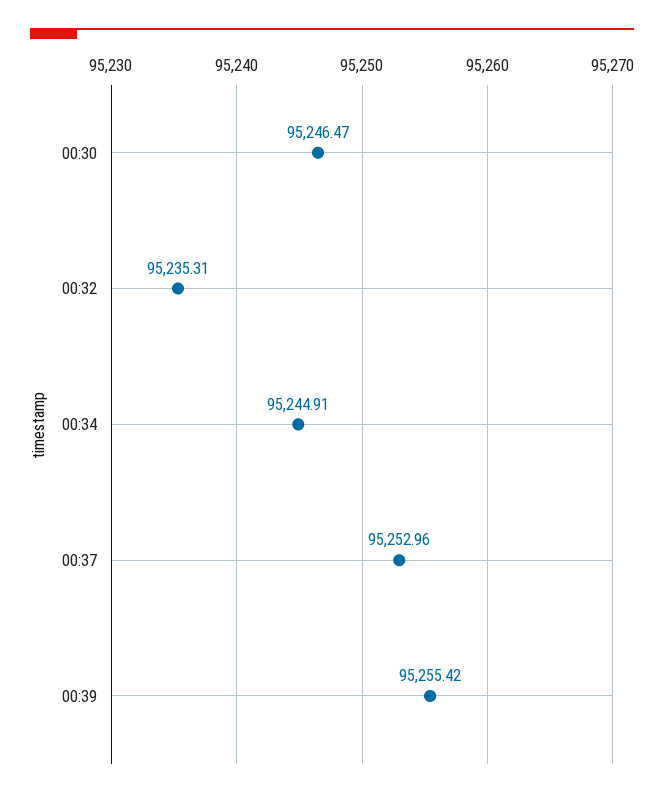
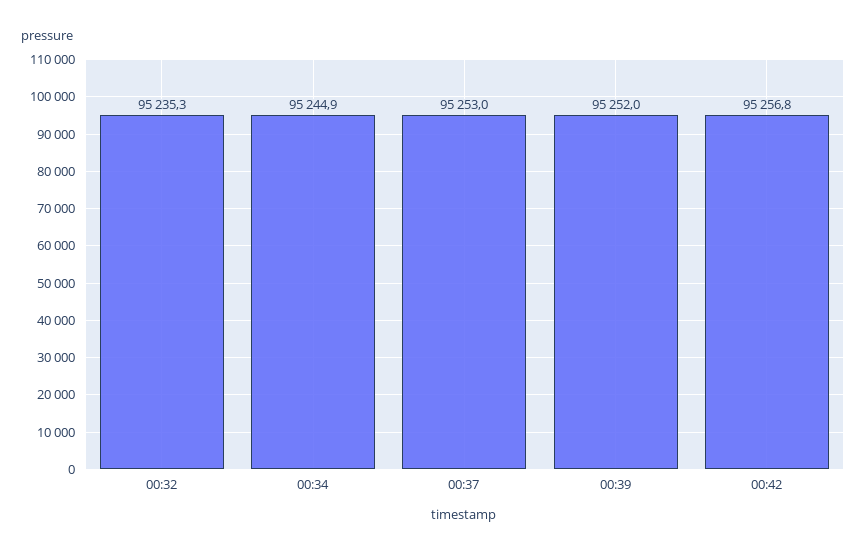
00:30: 95246.47 -> none
00:39: 95255.42 -> 95252
00:42: none -> 95256.8

